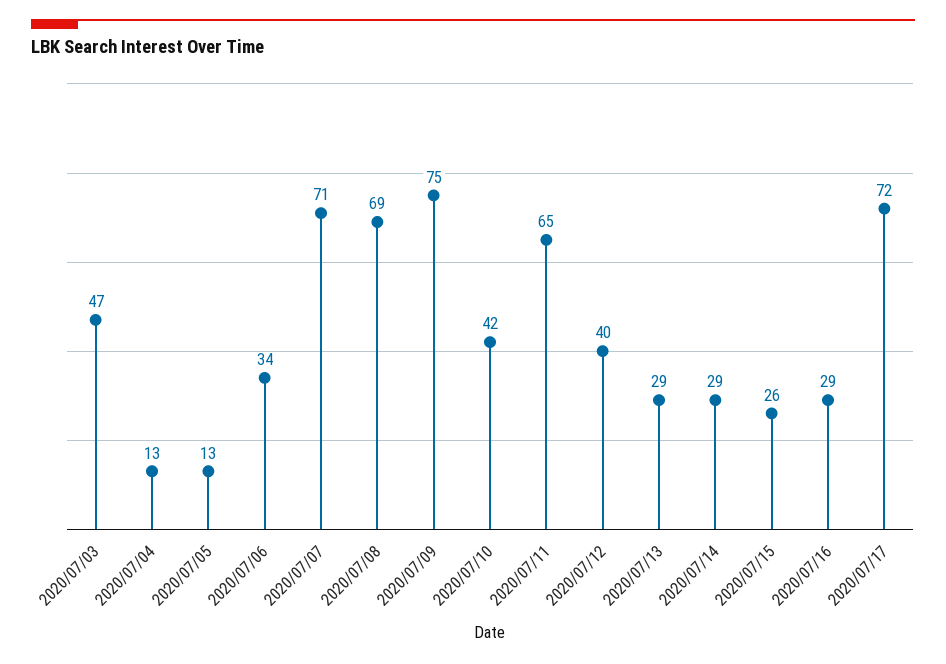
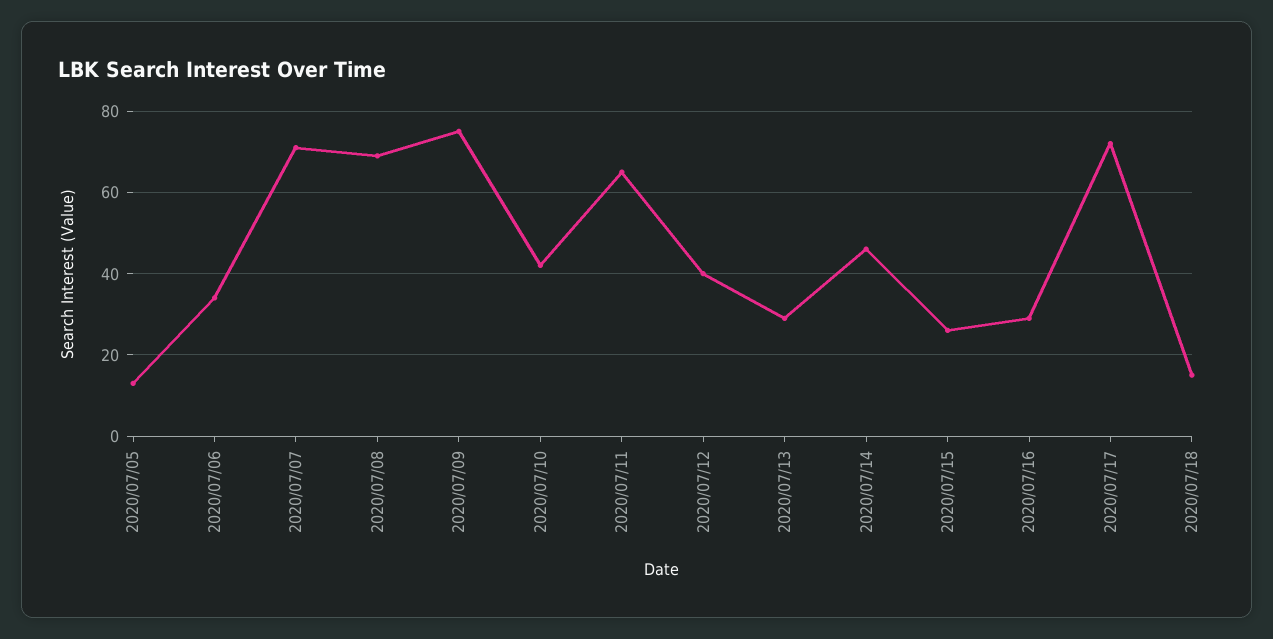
2020/07/03: 47 -> none
2020/07/04: 13 -> none
2020/07/14: 29 -> 45
2020/07/18: none -> 15

